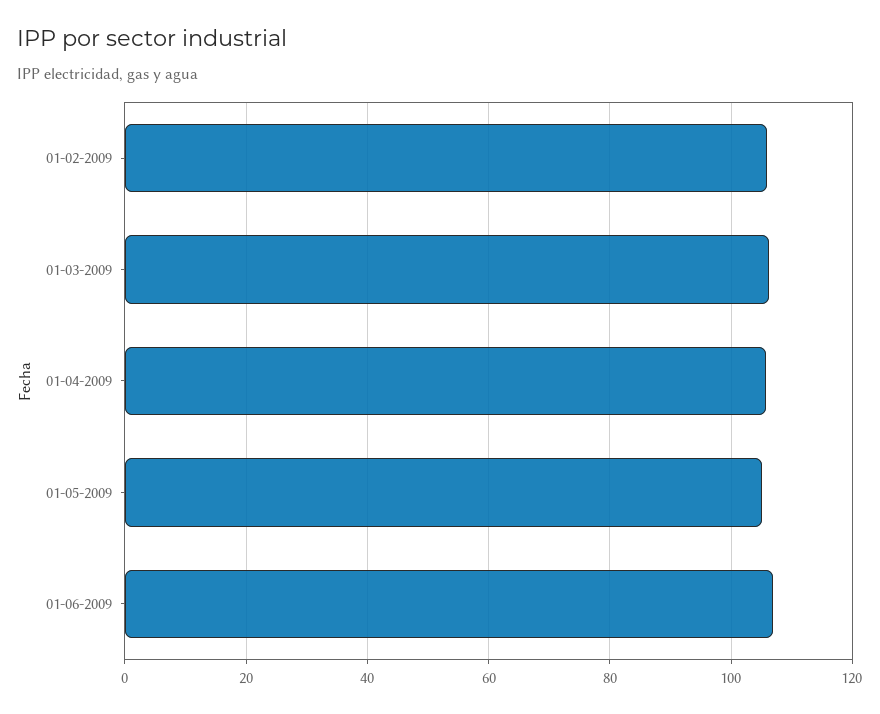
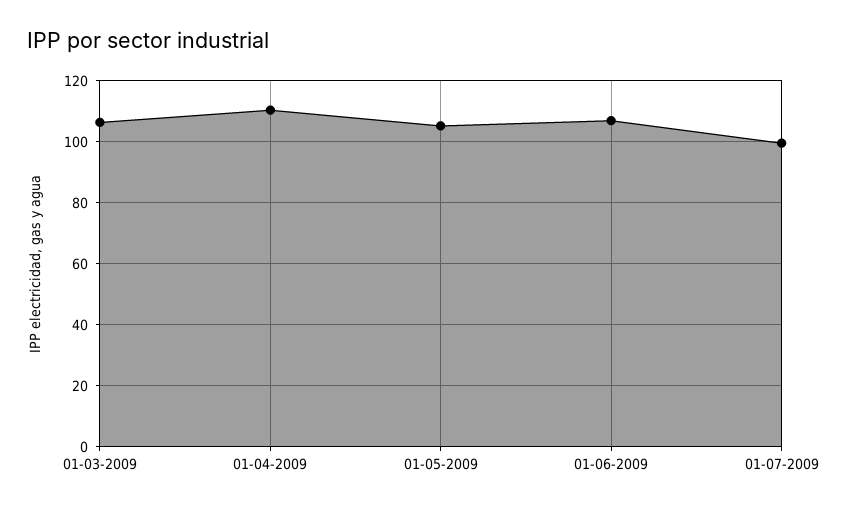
01-02-2009: 106 -> none
01-04-2009: 106 -> 110
01-07-2009: none -> 100

